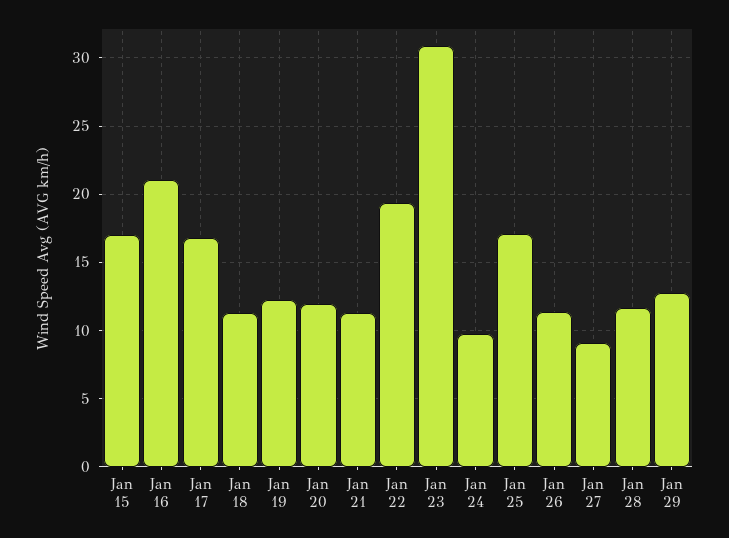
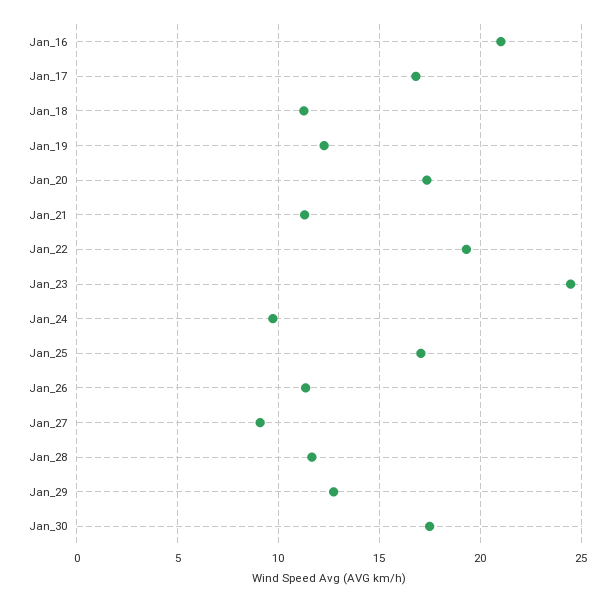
Jan 15: 17 -> none
Jan 20: 12 -> 17.5
Jan 23: 31 -> 24.5
Jan_30: none -> 17.5

